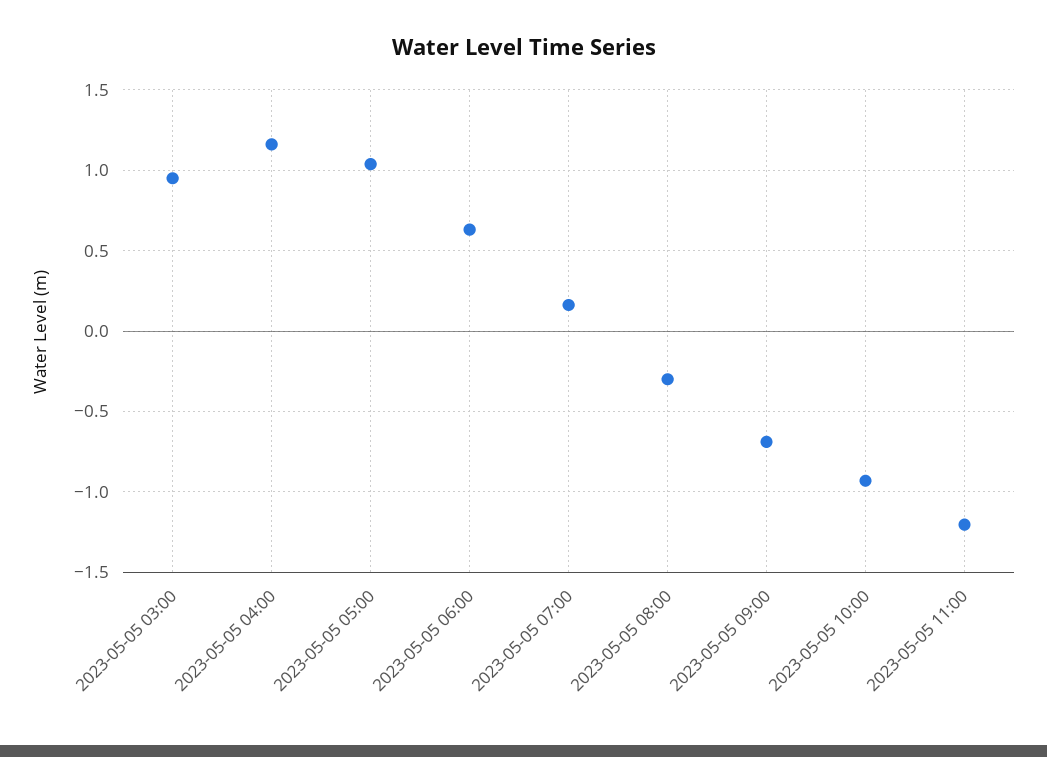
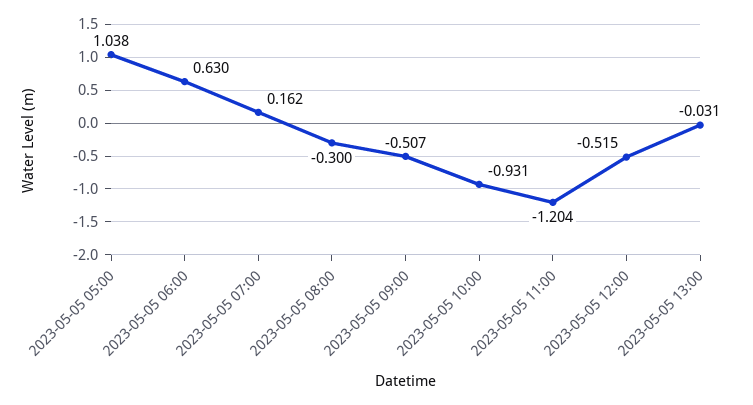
2023-05-05 03:00: 0.95 -> none
2023-05-05 04:00: 1.15 -> none
2023-05-05 09:00: -0.7 -> -0.507
2023-05-05 12:00: none -> -0.515
2023-05-05 13:00: none -> -0.031

